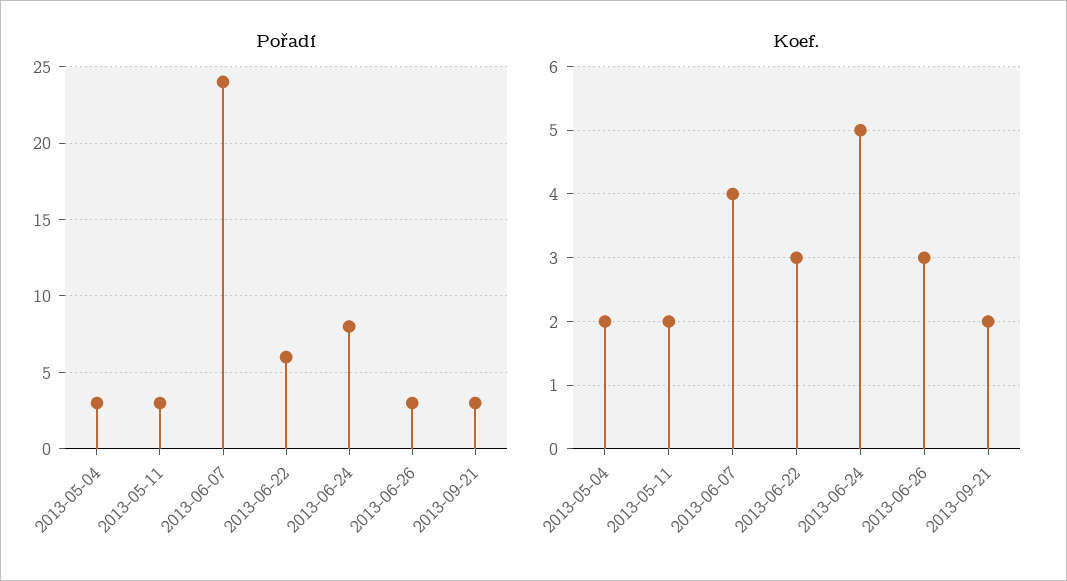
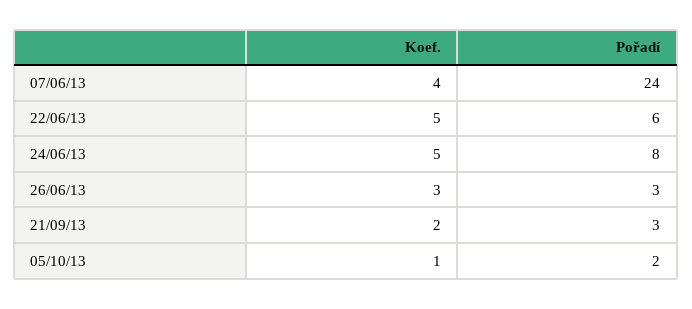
Pořadí, 2013-05-04: 3 -> none
Pořadí, 2013-05-11: 3 -> none
Koef., 2013-05-04: 2 -> none
Koef., 2013-05-11: 2 -> none
Koef., 2013-06-22: 3 -> 5
Koef., 05/10/13: none -> 1
Pořadí, 05/10/13: none -> 2

